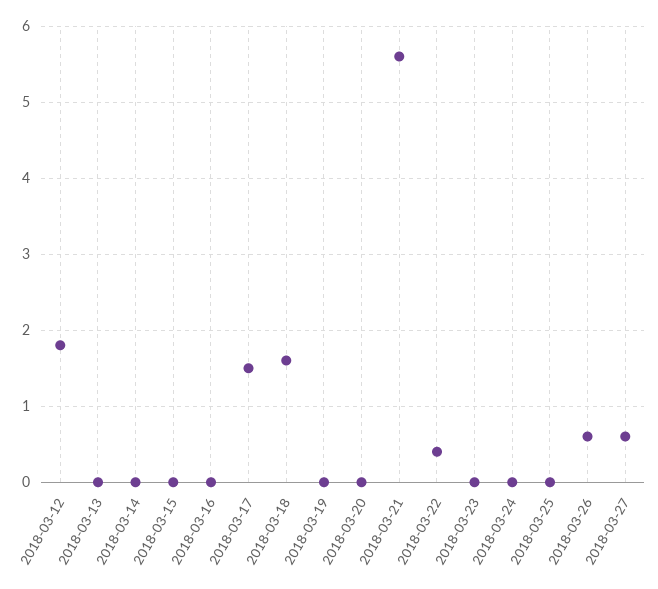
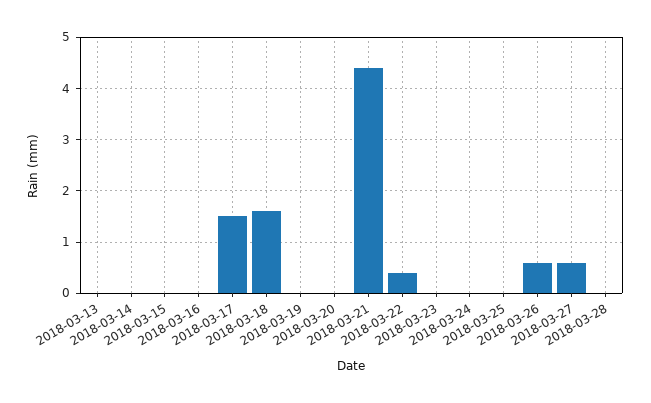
2018-03-12: 1.8 -> none
2018-03-21: 5.6 -> 4.5
2018-03-28: none -> 0

